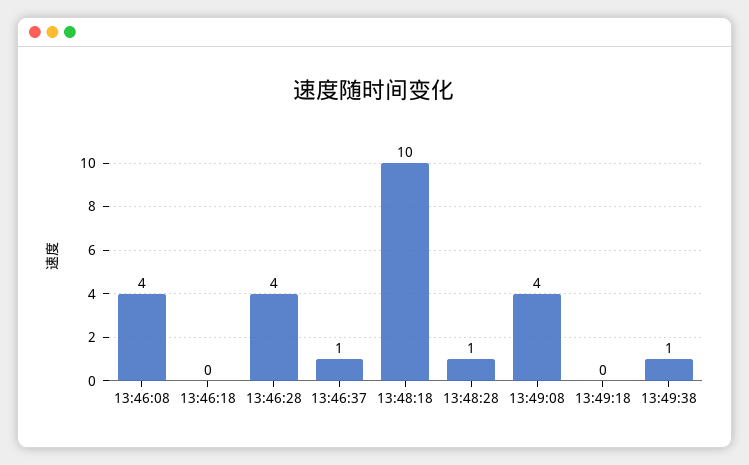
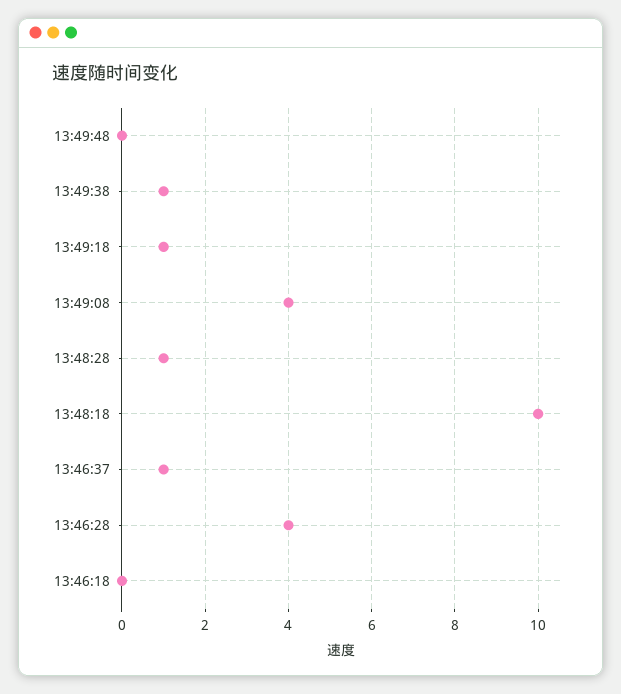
13:46:08: 4 -> none
13:49:18: 0 -> 1
13:49:48: none -> 0

